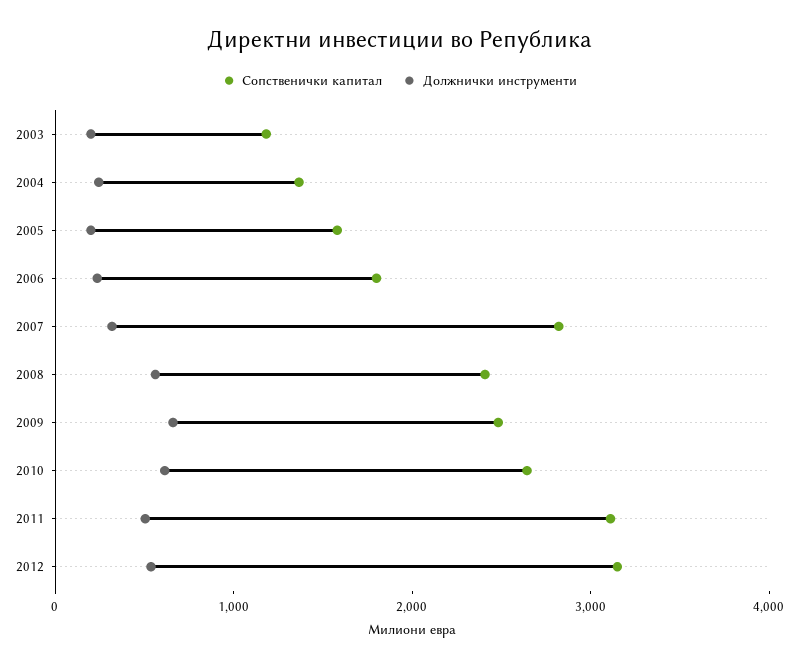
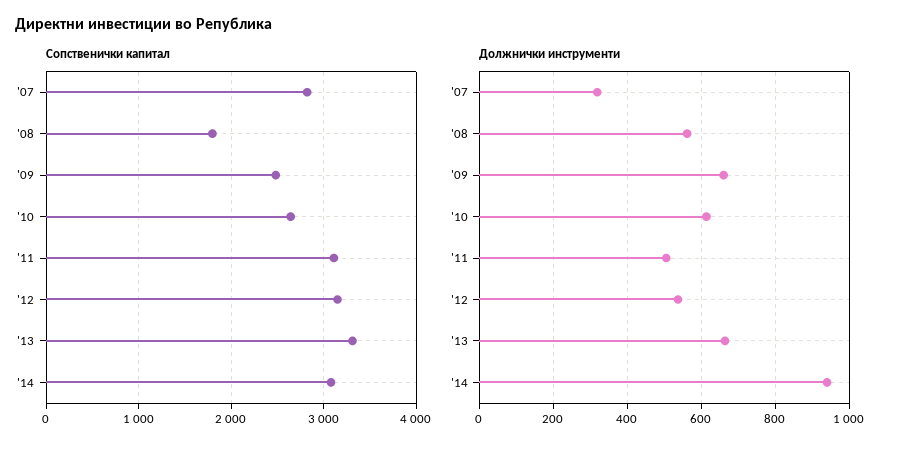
Сопственички капитал, 2003: 1200 -> none
Должнички инструменти, 2003: 200 -> none
Сопственички капитал, 2004: 1400 -> none
Должнички инструменти, 2004: 200 -> none
Сопственички капитал, 2005: 1600 -> none
Должнички инструменти, 2005: 200 -> none
Сопственички капитал, 2006: 1800 -> none
Должнички инструменти, 2006: 200 -> none
Сопственички капитал, 2008: 2400 -> 1800
Сопственички капитал, '13: none -> 3300
Сопственички капитал, '14: none -> 3100
Должнички инструменти, '13: none -> 660
Должнички инструменти, '14: none -> 940

